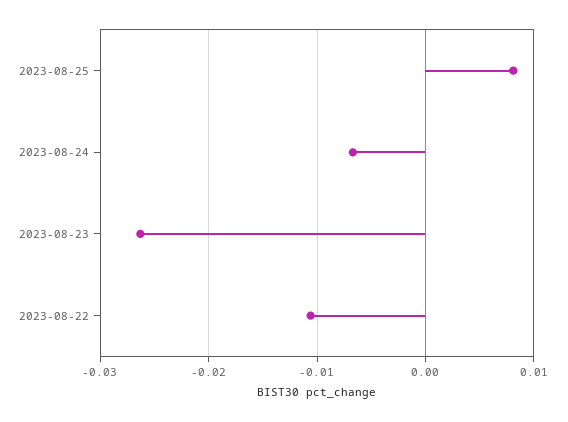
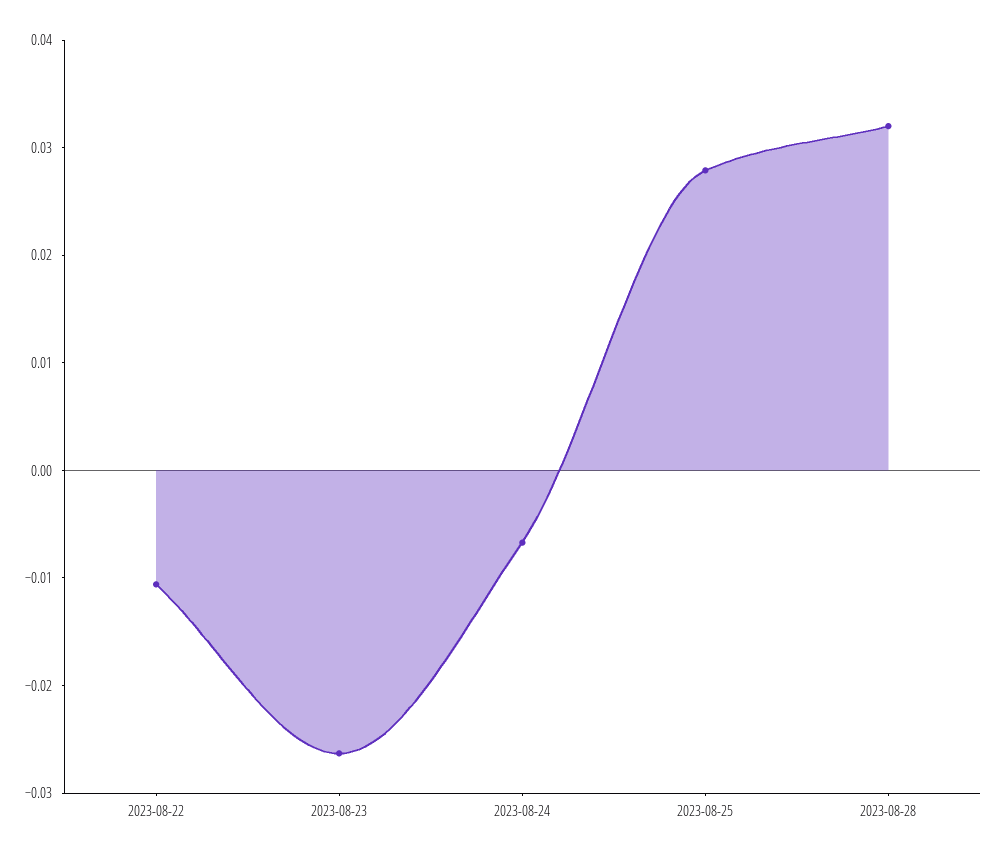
2023-08-25: 0.008 -> 0.028
2023-08-28: none -> 0.032

